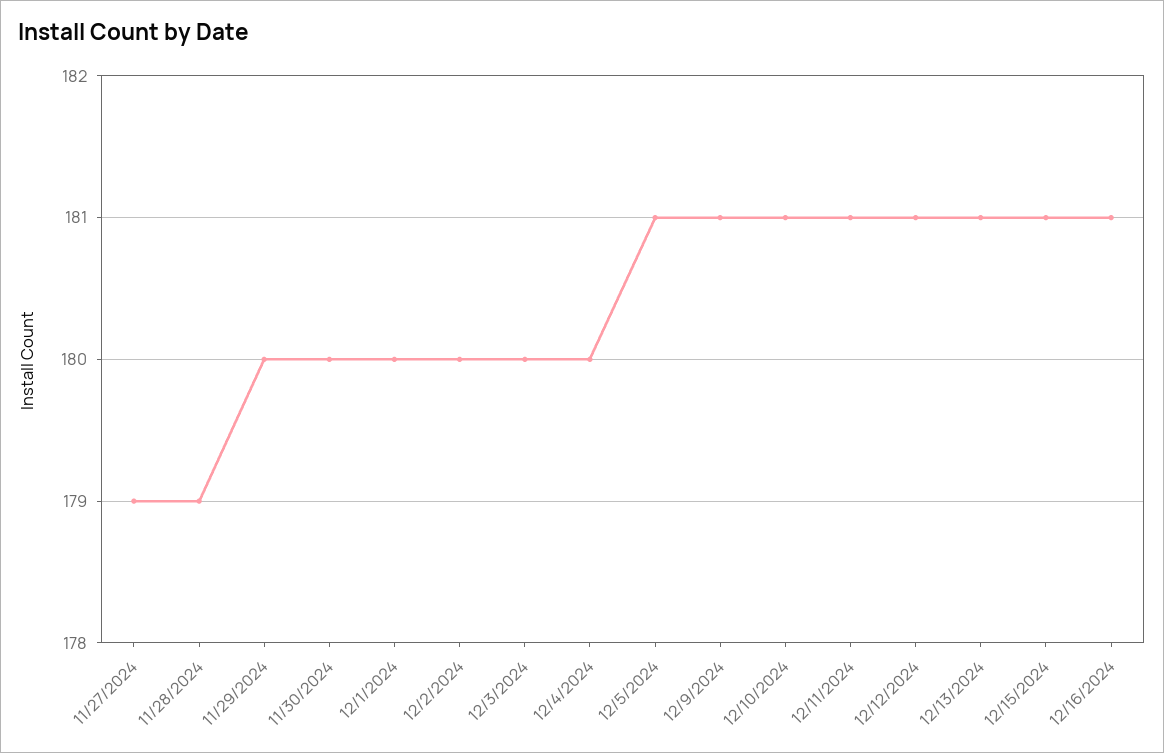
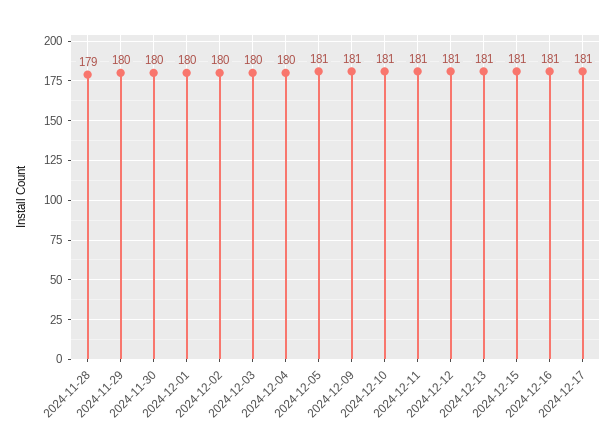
11/27/2024: 179 -> none
2024-12-17: none -> 181

